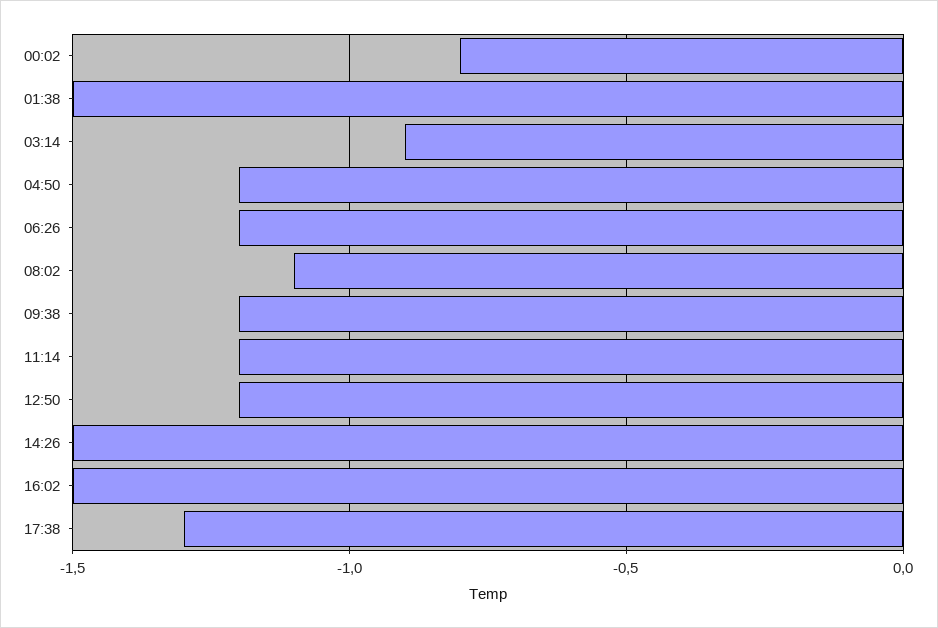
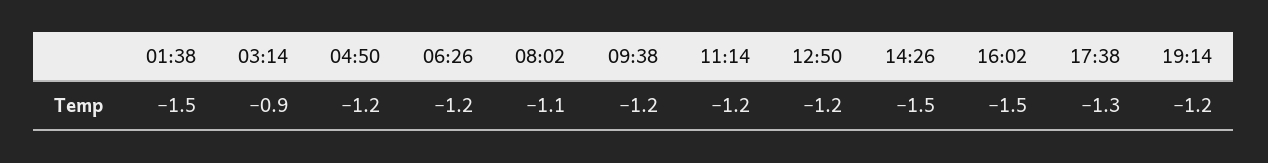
00:02: -0.8 -> none
19:14: none -> -1.2

